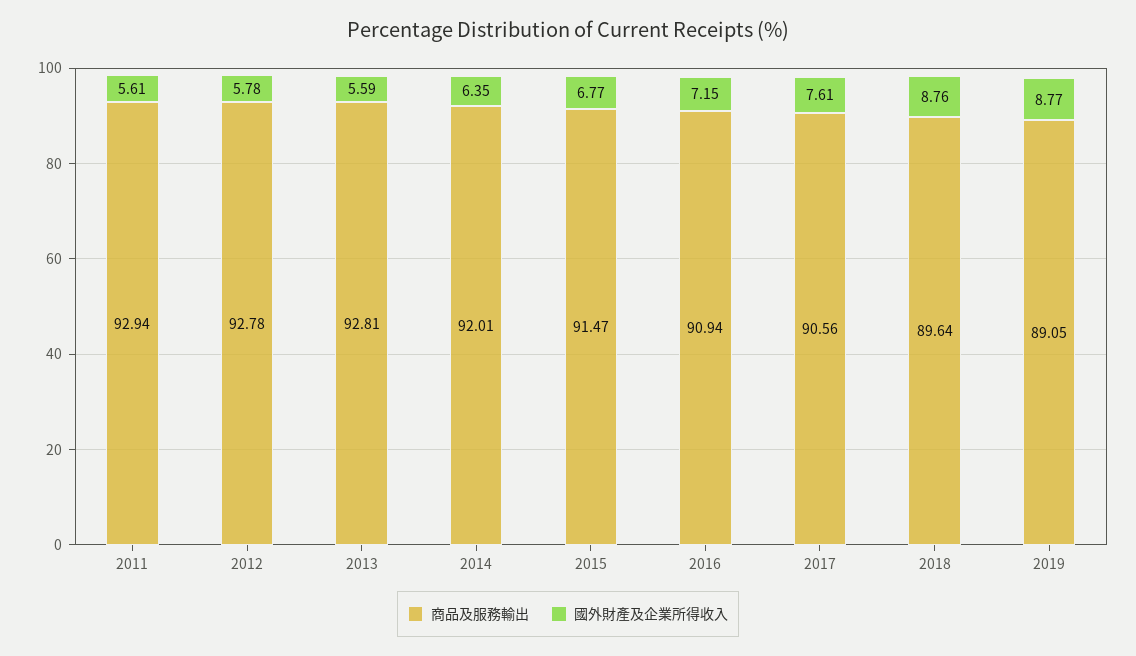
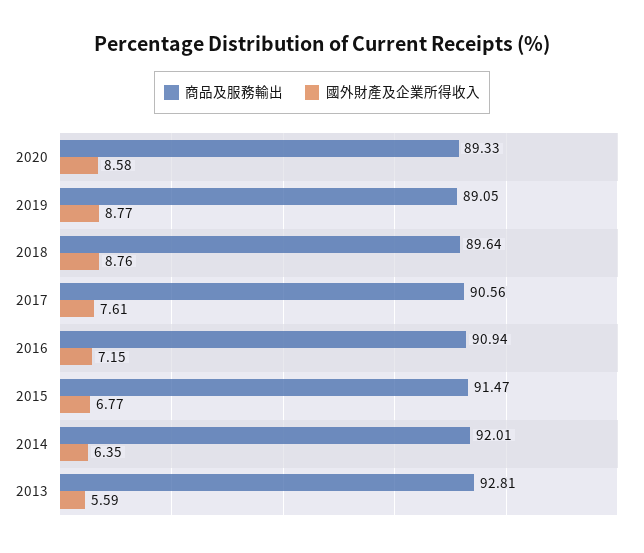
商品及服務輸出, 2011: 92.94 -> none
國外財產及企業所得收入, 2011: 5.61 -> none
商品及服務輸出, 2012: 92.78 -> none
國外財產及企業所得收入, 2012: 5.78 -> none
商品及服務輸出, 2020: none -> 89.33
國外財產及企業所得收入, 2020: none -> 8.58

